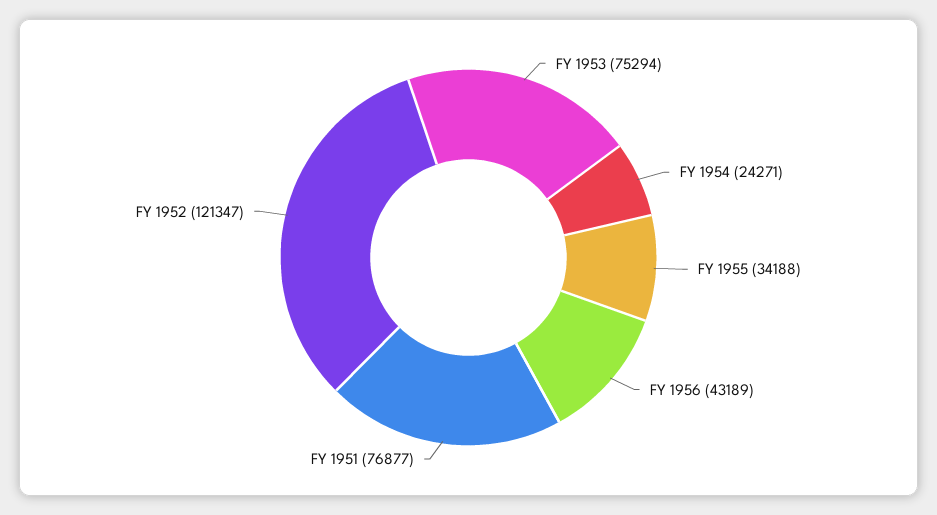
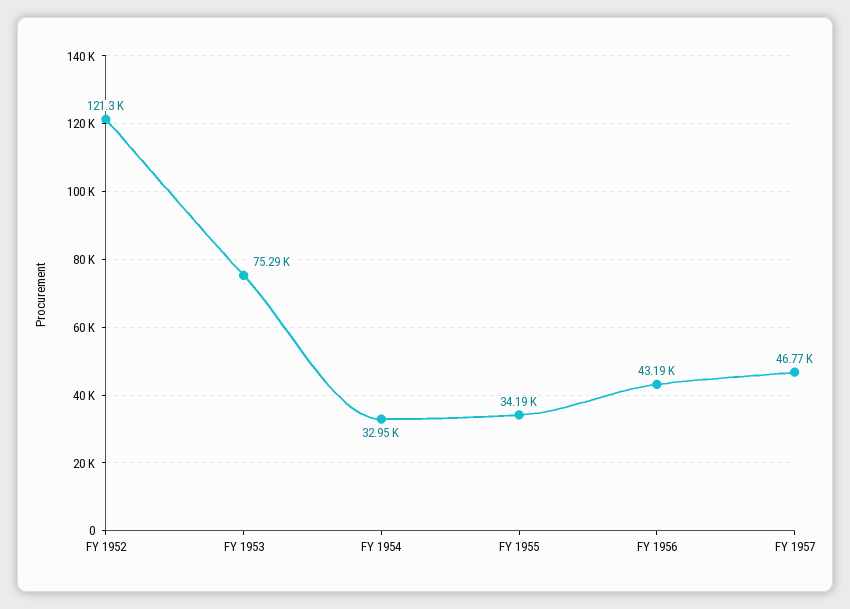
FY 1954: 24271 -> 32950
FY 1951: 76877 -> none
FY 1957: none -> 46770

